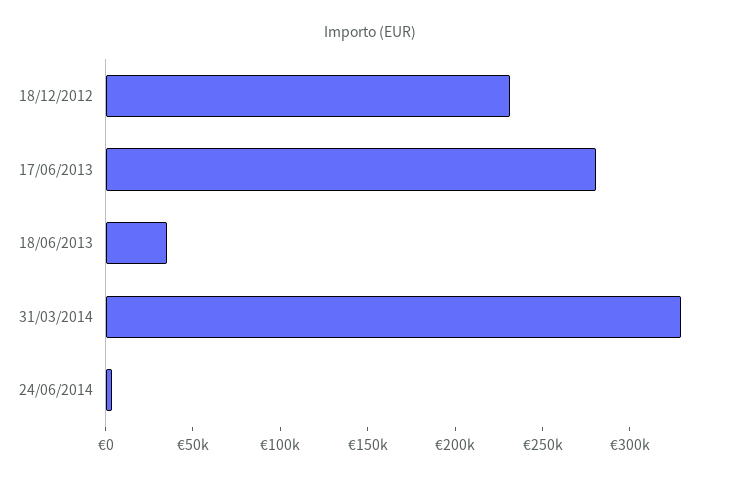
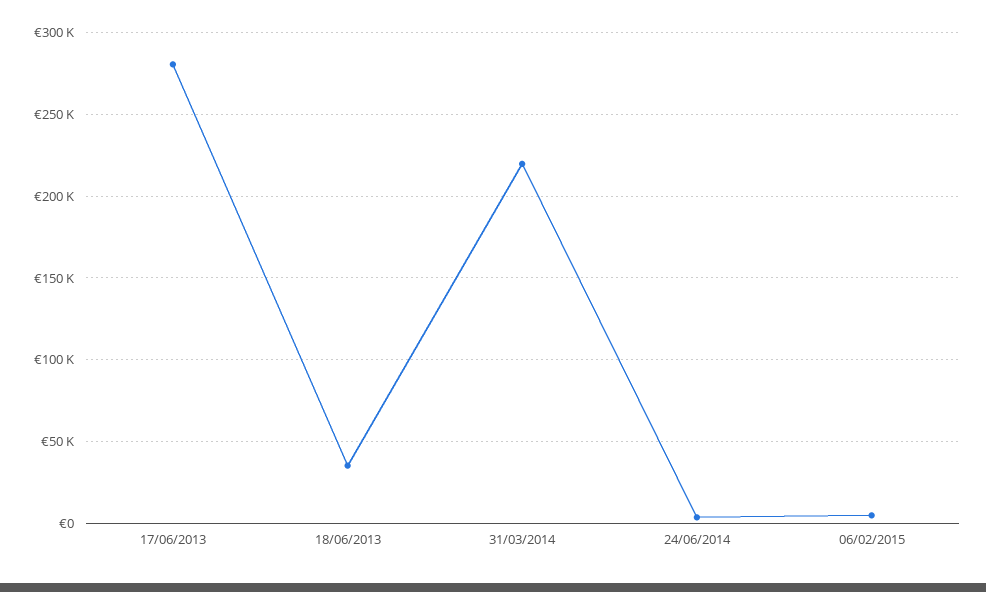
18/12/2012: 230000 -> none
31/03/2014: 330000 -> 220000
06/02/2015: none -> 5000

